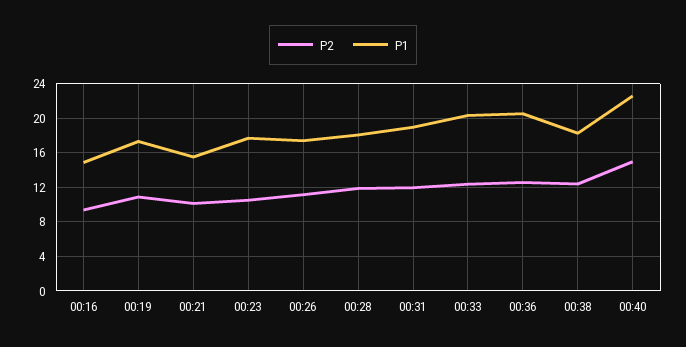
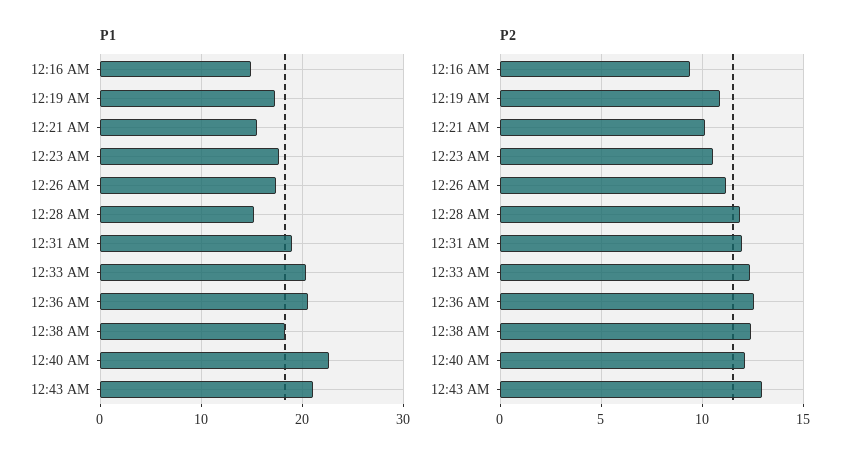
P1, 00:28: 18 -> 15
P2, 00:40: 15 -> 12
P1, 12:43 AM: none -> 21
P2, 12:43 AM: none -> 13

